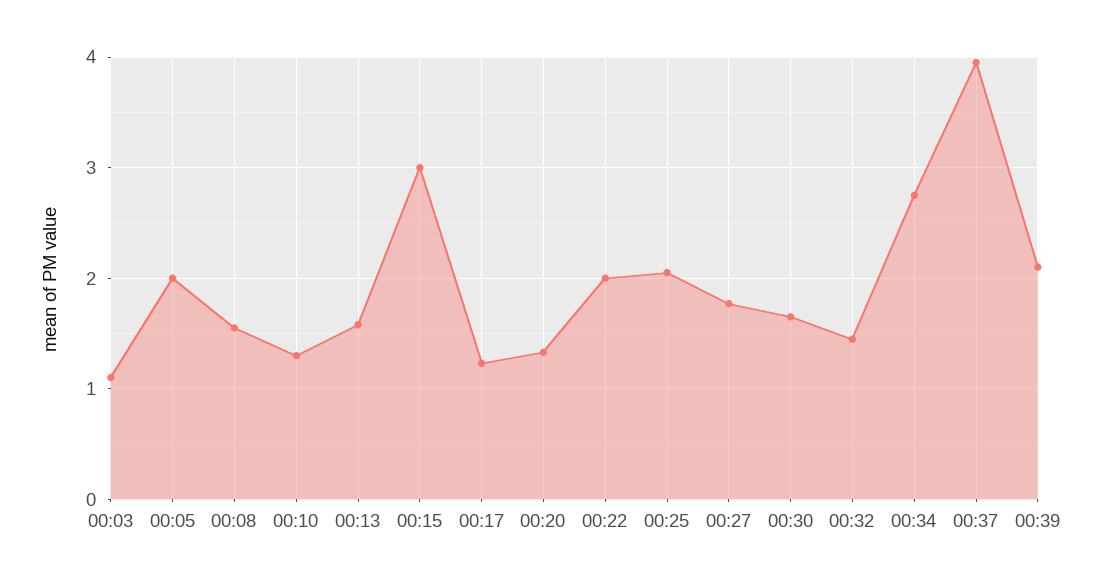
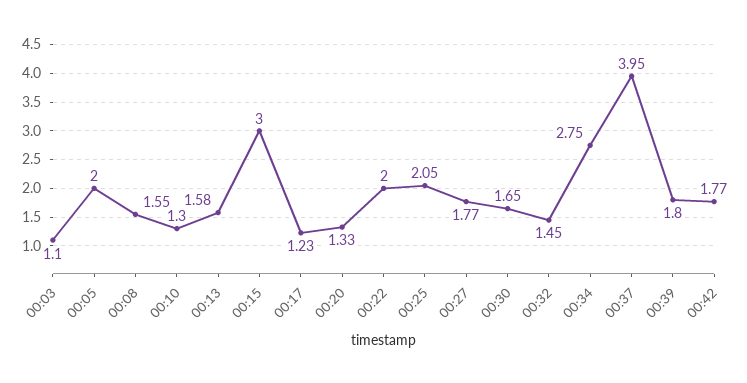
00:39: 2.1 -> 1.8
00:42: none -> 1.77

